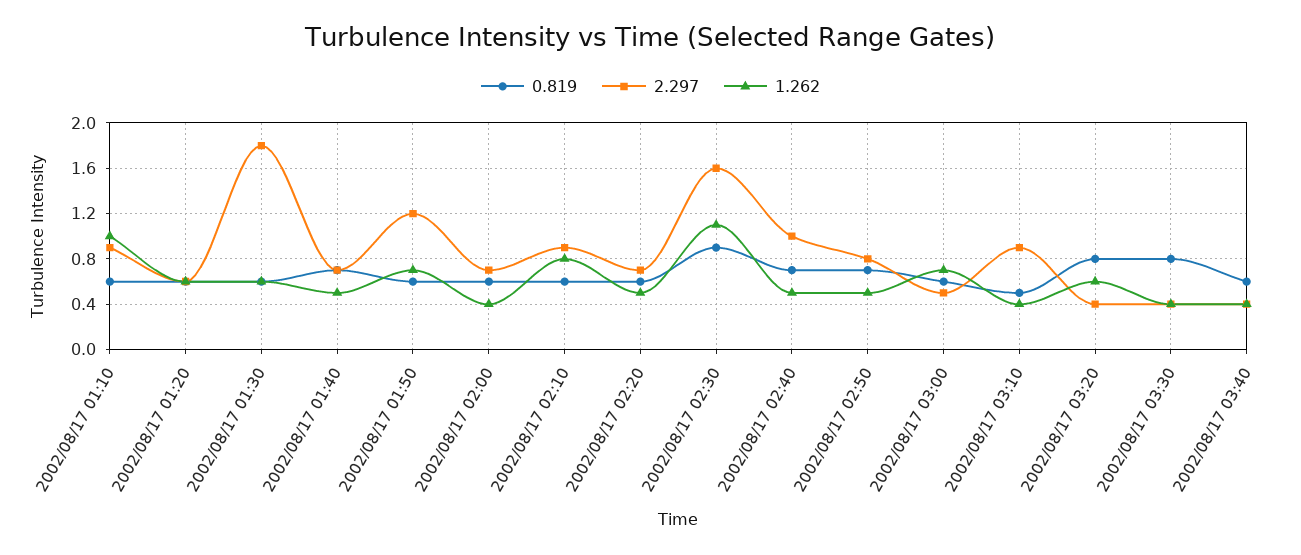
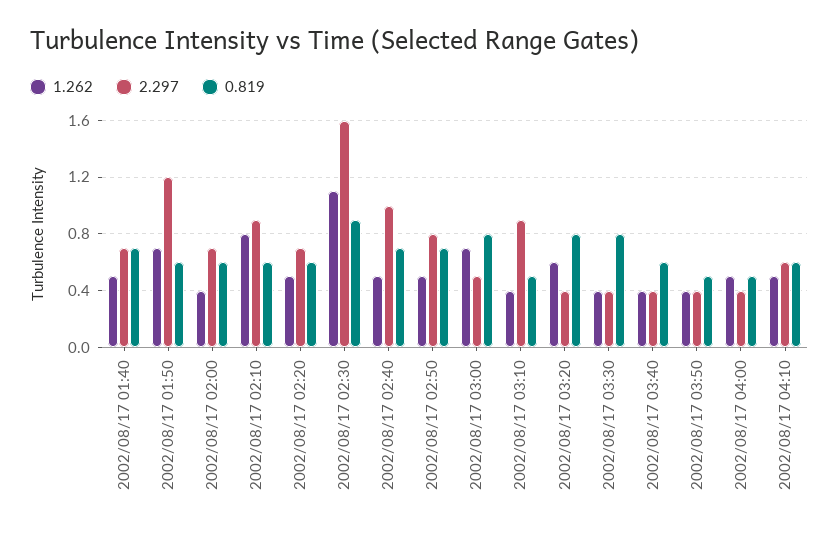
0.819, 2002/08/17 01:10: 0.6 -> none
2.297, 2002/08/17 01:10: 0.9 -> none
1.262, 2002/08/17 01:10: 1 -> none
0.819, 2002/08/17 01:20: 0.6 -> none
2.297, 2002/08/17 01:20: 0.6 -> none
1.262, 2002/08/17 01:20: 0.6 -> none
0.819, 2002/08/17 01:30: 0.6 -> none
2.297, 2002/08/17 01:30: 1.8 -> none
1.262, 2002/08/17 01:30: 0.6 -> none
0.819, 2002/08/17 03:00: 0.6 -> 0.8
1.262, 2002/08/17 03:50: none -> 0.4
2.297, 2002/08/17 03:50: none -> 0.4
0.819, 2002/08/17 03:50: none -> 0.5
1.262, 2002/08/17 04:00: none -> 0.5
2.297, 2002/08/17 04:00: none -> 0.4
0.819, 2002/08/17 04:00: none -> 0.5
1.262, 2002/08/17 04:10: none -> 0.5
2.297, 2002/08/17 04:10: none -> 0.6
0.819, 2002/08/17 04:10: none -> 0.6

